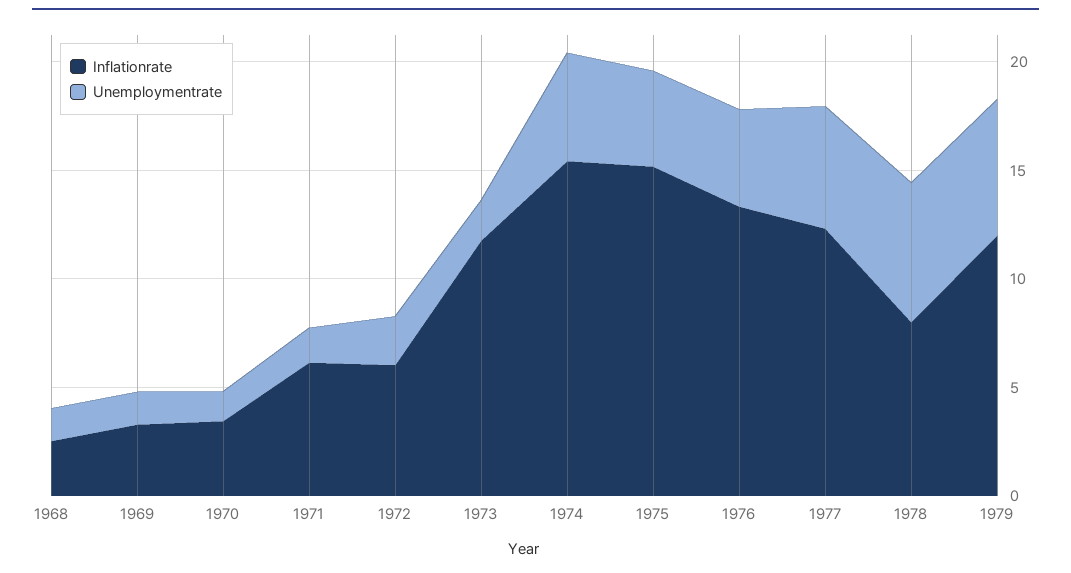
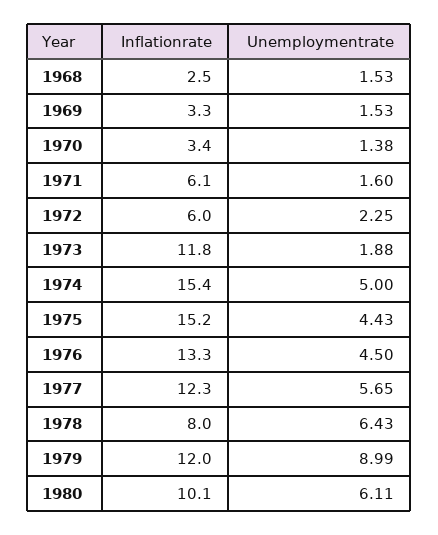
Unemploymentrate, 1979: 6 -> 8.99
Inflationrate, 1980: none -> 10.1
Unemploymentrate, 1980: none -> 6.11

